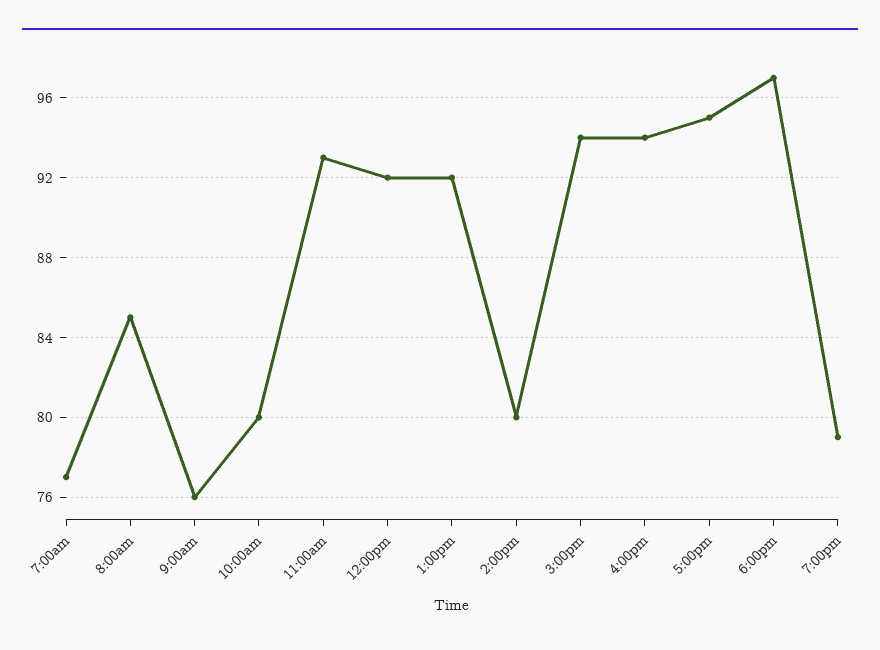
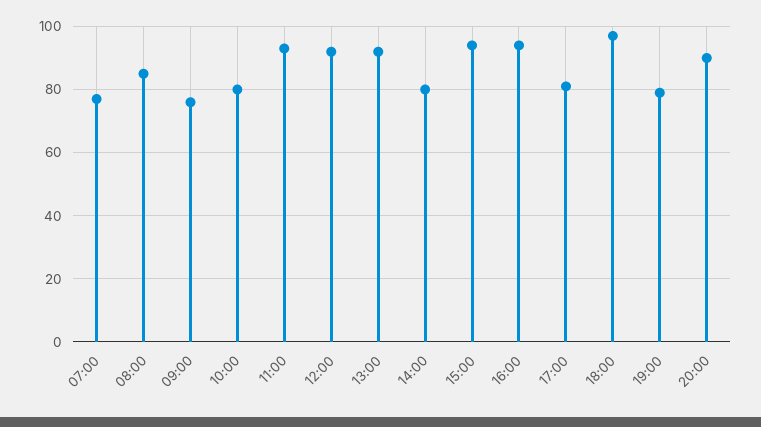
5:00pm: 95 -> 80
20:00: none -> 90

